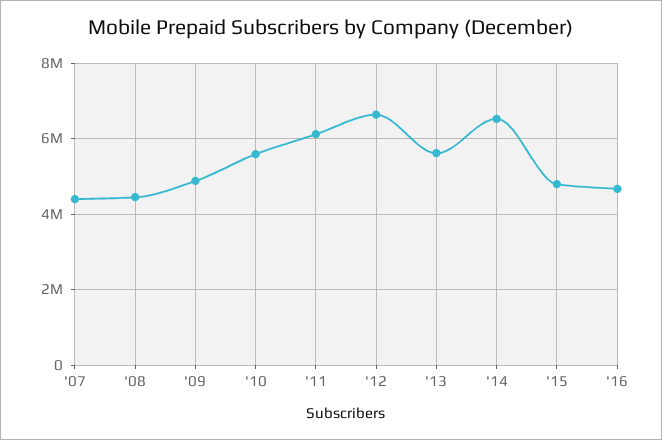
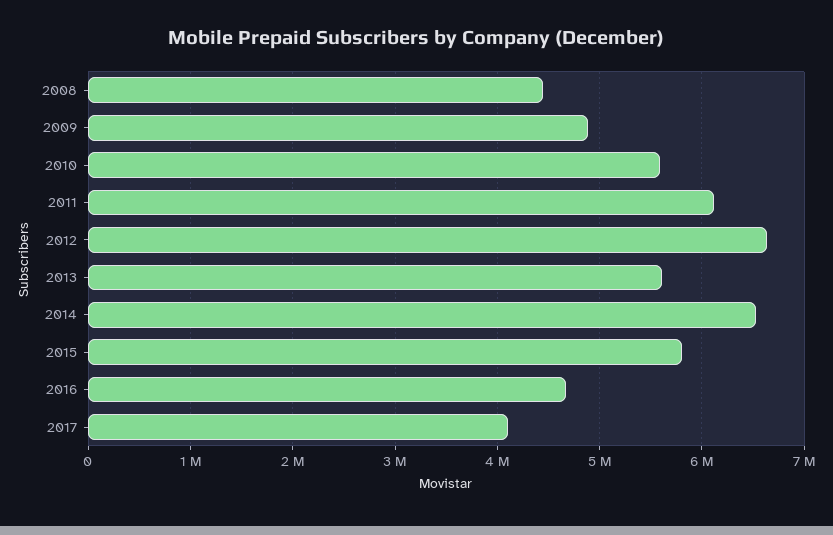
'07: 4400000 -> none
'15: 4800000 -> 5800000
2017: none -> 4100000

